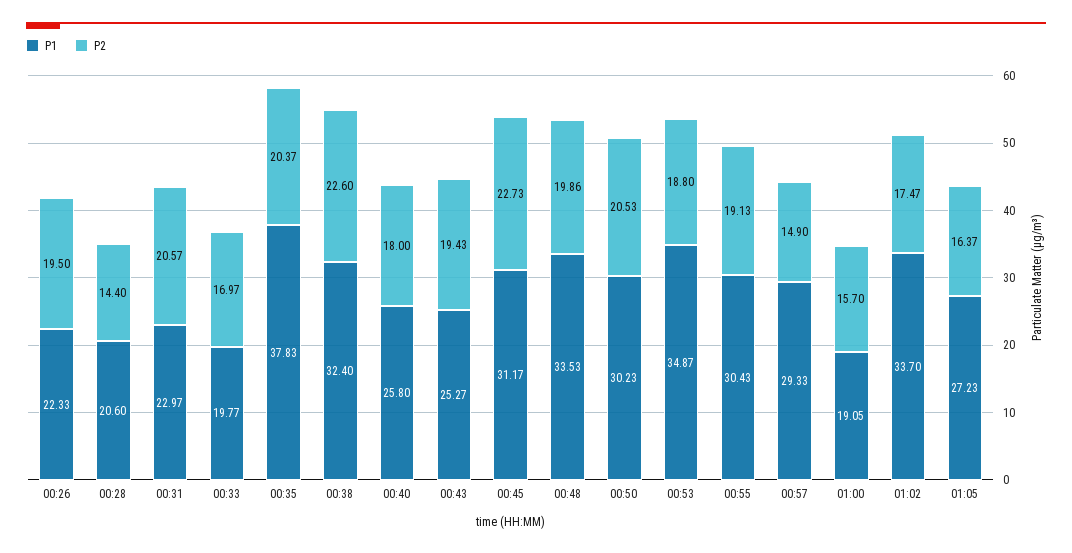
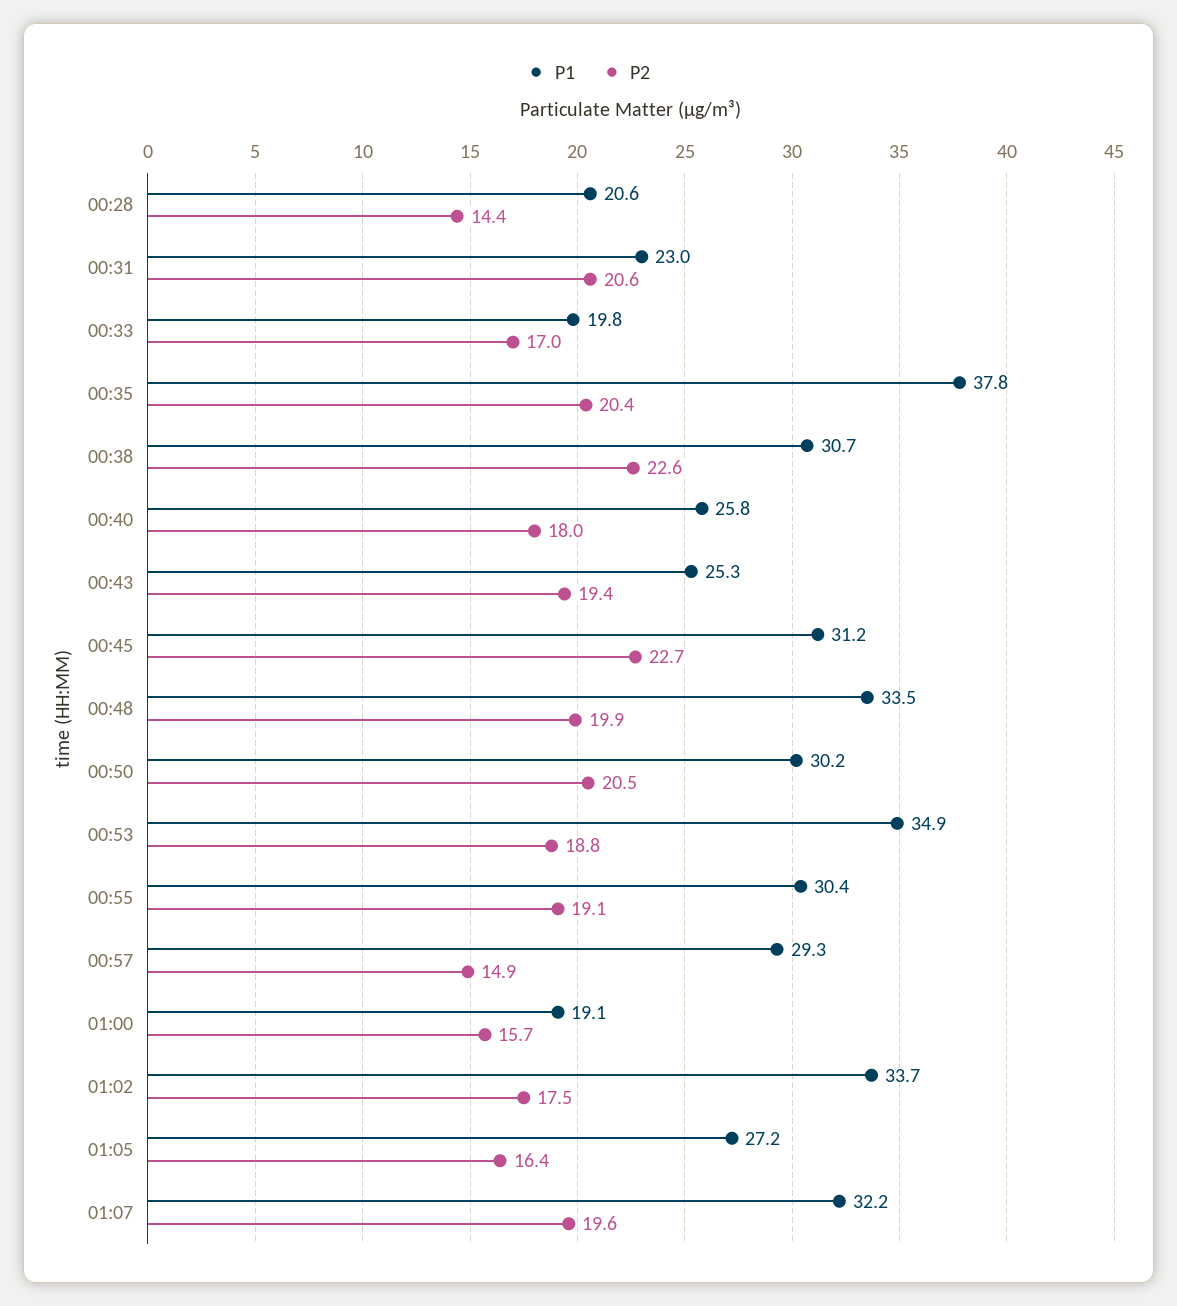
P1, 00:26: 22.33 -> none
P2, 00:26: 19.5 -> none
P1, 00:38: 32.4 -> 30.7
P1, 01:07: none -> 32.2
P2, 01:07: none -> 19.6

